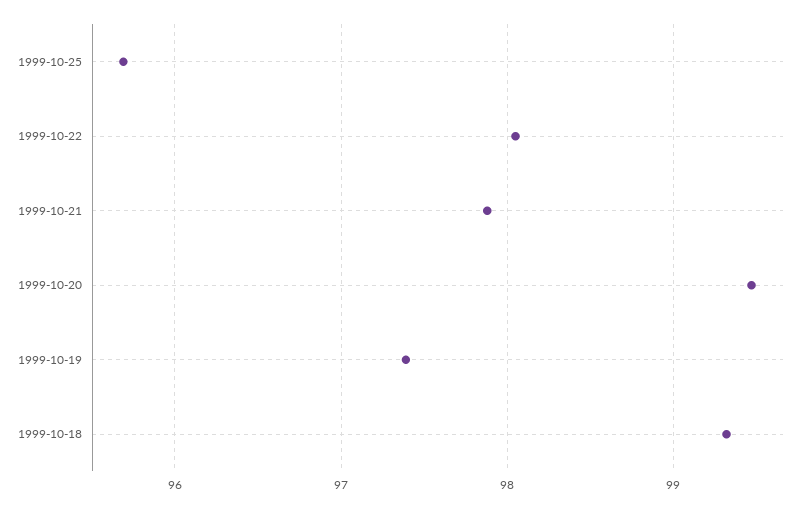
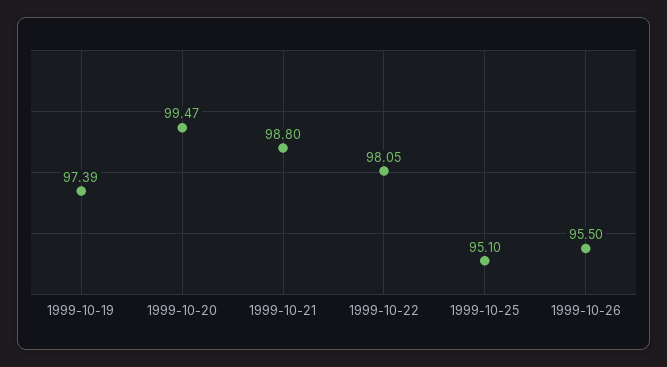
1999-10-25: 95.7 -> 95.1
1999-10-21: 97.9 -> 98.8
1999-10-18: 99.3 -> none
1999-10-26: none -> 95.5

